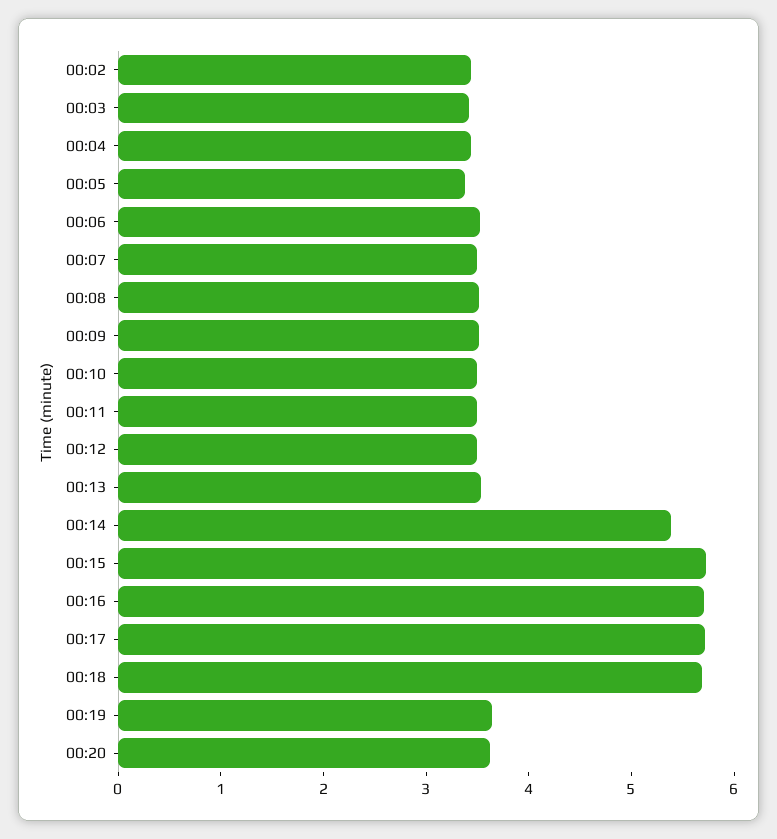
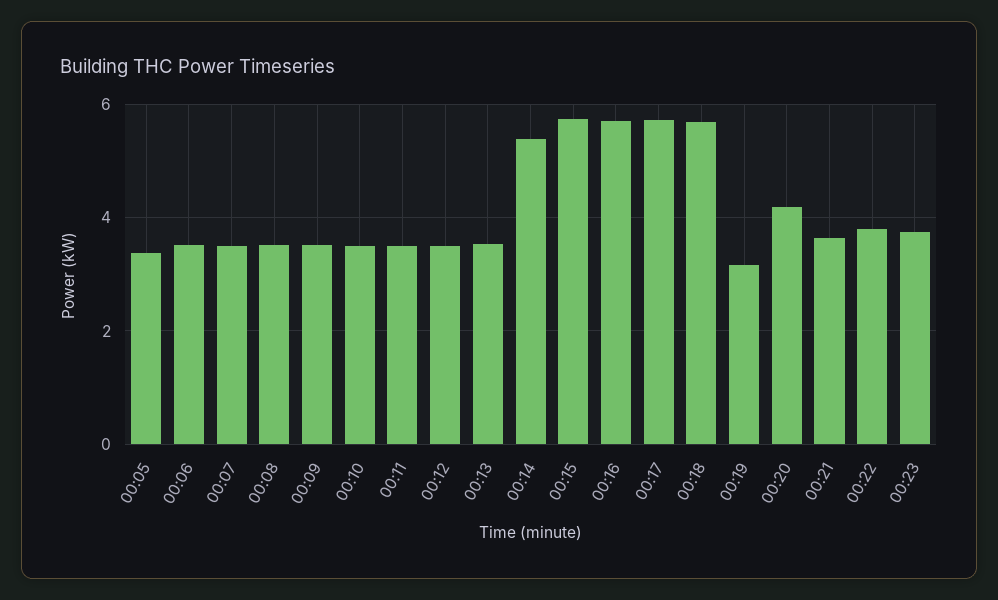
00:02: 3.4 -> none
00:03: 3.4 -> none
00:04: 3.4 -> none
00:19: 3.6 -> 3.2
00:20: 3.6 -> 4.2
00:21: none -> 3.6
00:22: none -> 3.8
00:23: none -> 3.8

